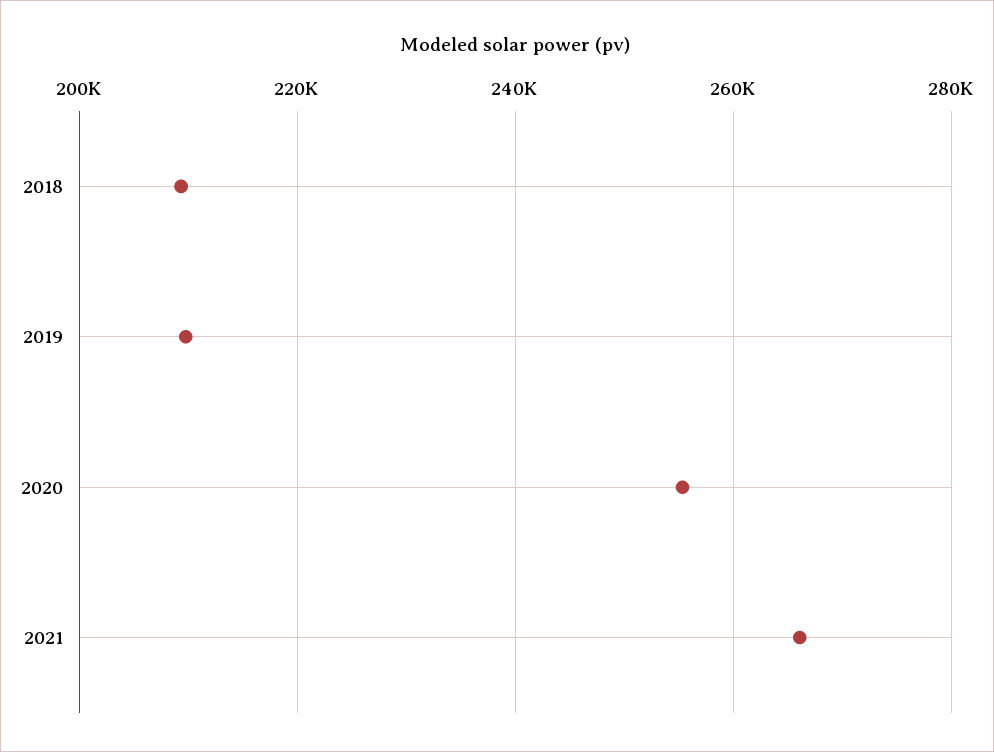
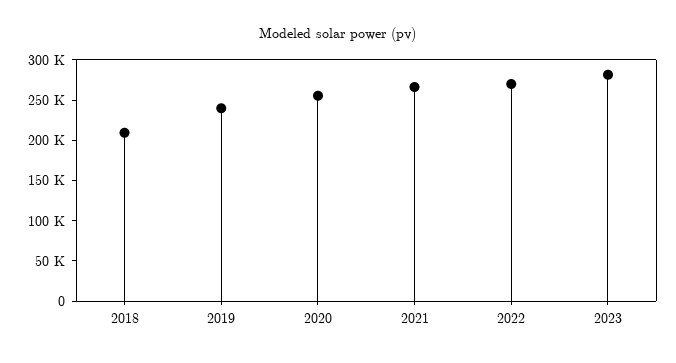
2019: 210000 -> 240000
2022: none -> 270000
2023: none -> 280000

